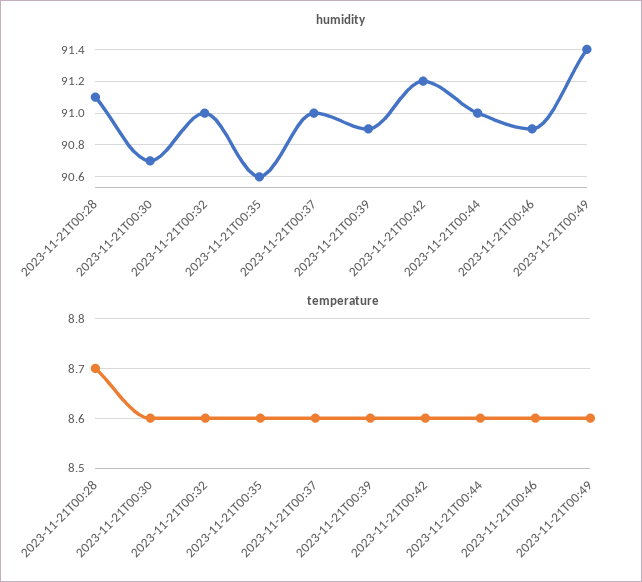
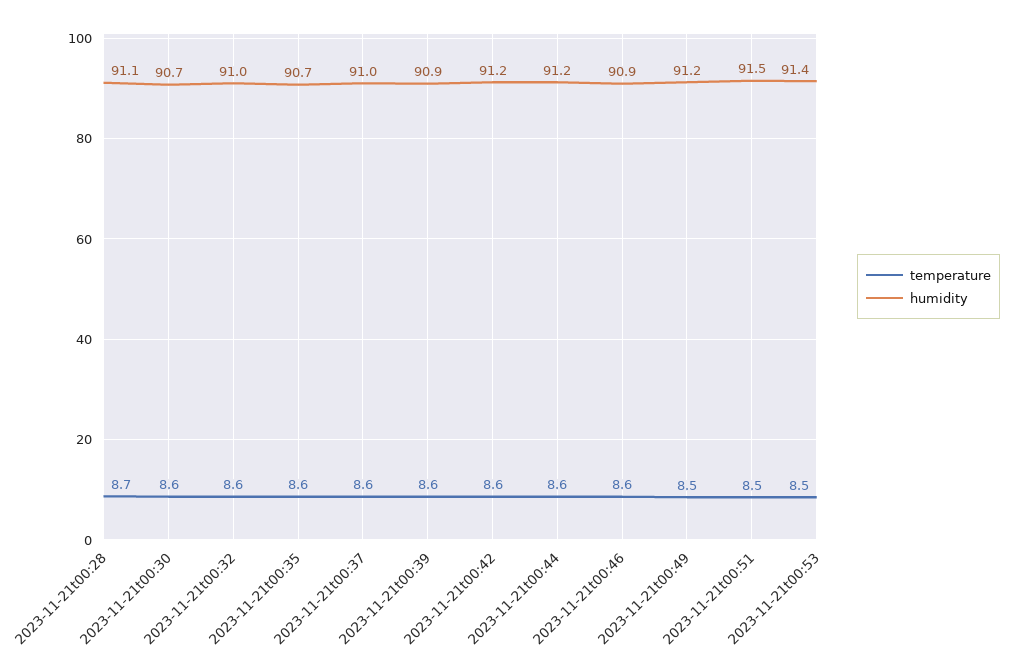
humidity, 2023-11-21T00:35: 90.6 -> 90.7
humidity, 2023-11-21T00:44: 91 -> 91.2
humidity, 2023-11-21T00:49: 91.4 -> 91.2
temperature, 2023-11-21T00:49: 8.6 -> 8.5
temperature, 2023-11-21t00:51: none -> 8.5
humidity, 2023-11-21t00:51: none -> 91.5
temperature, 2023-11-21t00:53: none -> 8.5
humidity, 2023-11-21t00:53: none -> 91.4

